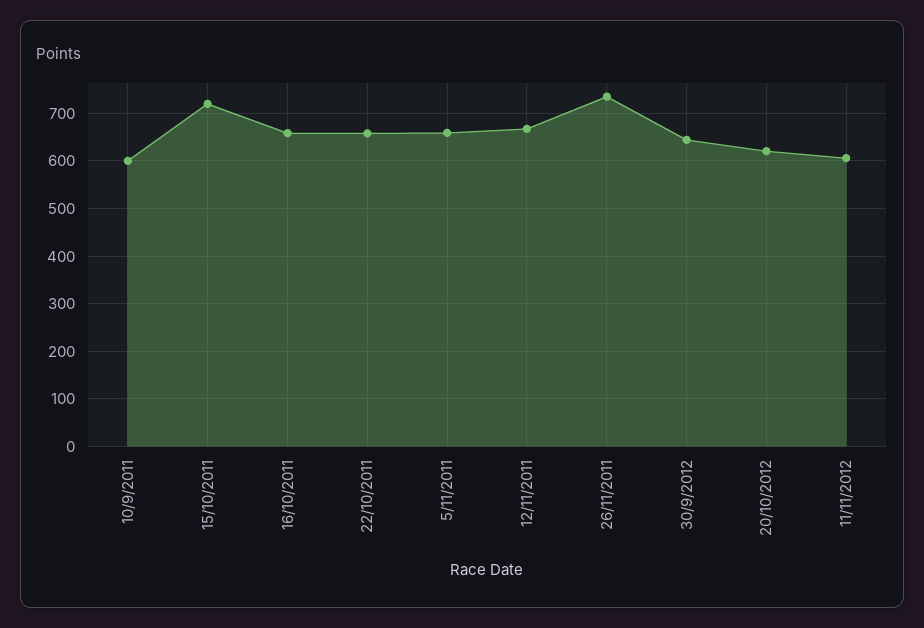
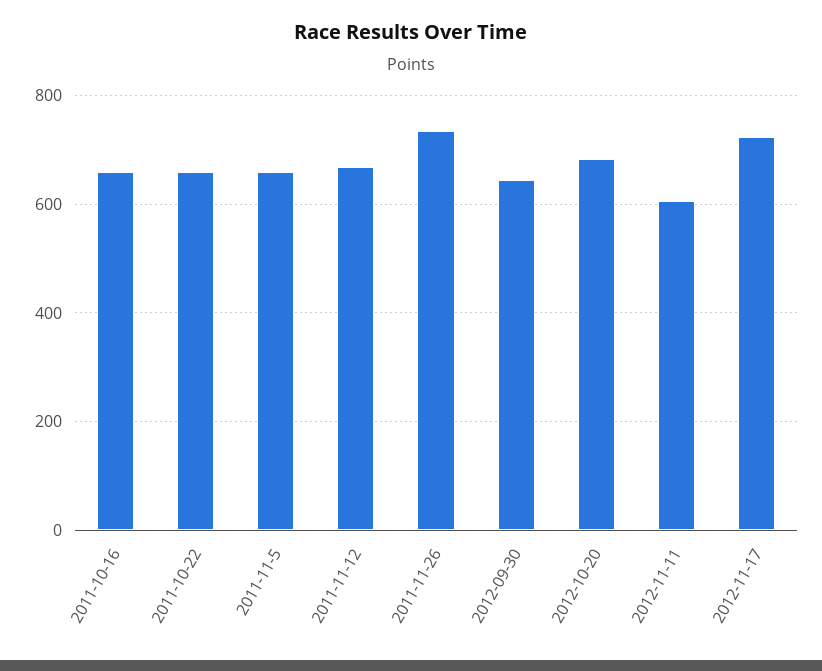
10/9/2011: 600 -> none
15/10/2011: 720 -> none
20/10/2012: 620 -> 680
2012-11-17: none -> 720

